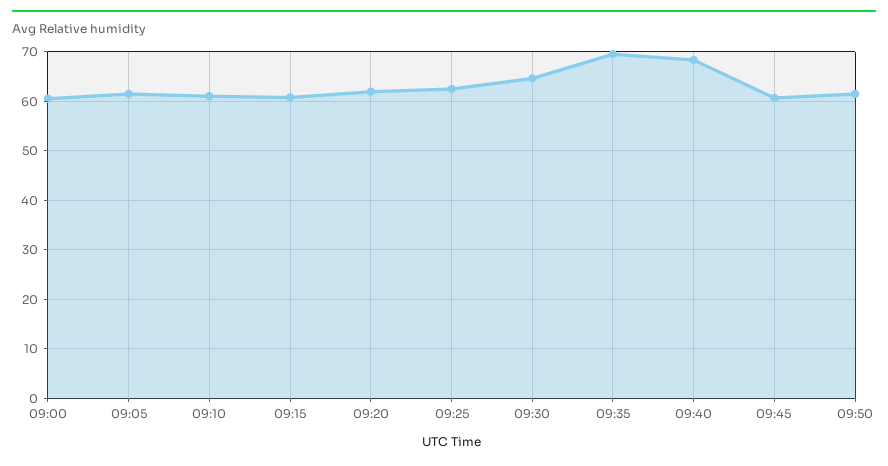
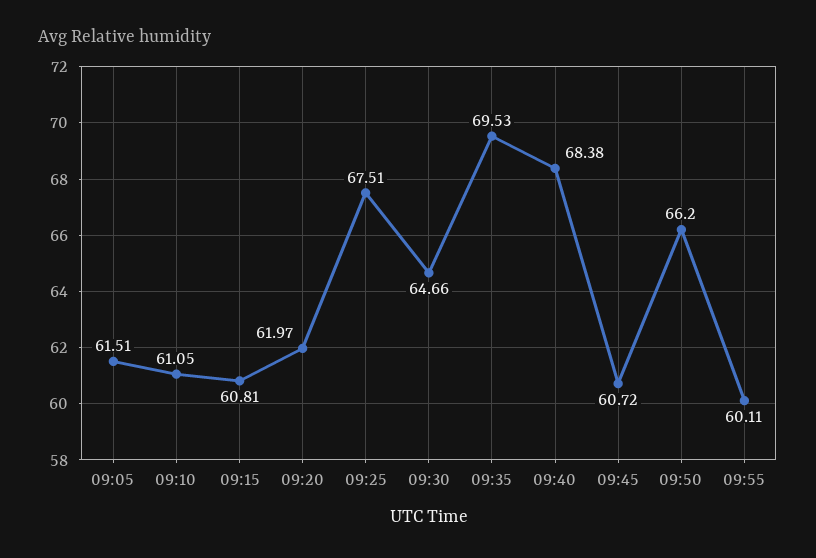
09:00: 60 -> none
09:25: 62 -> 67.51
09:50: 62 -> 66.2
09:55: none -> 60.11

